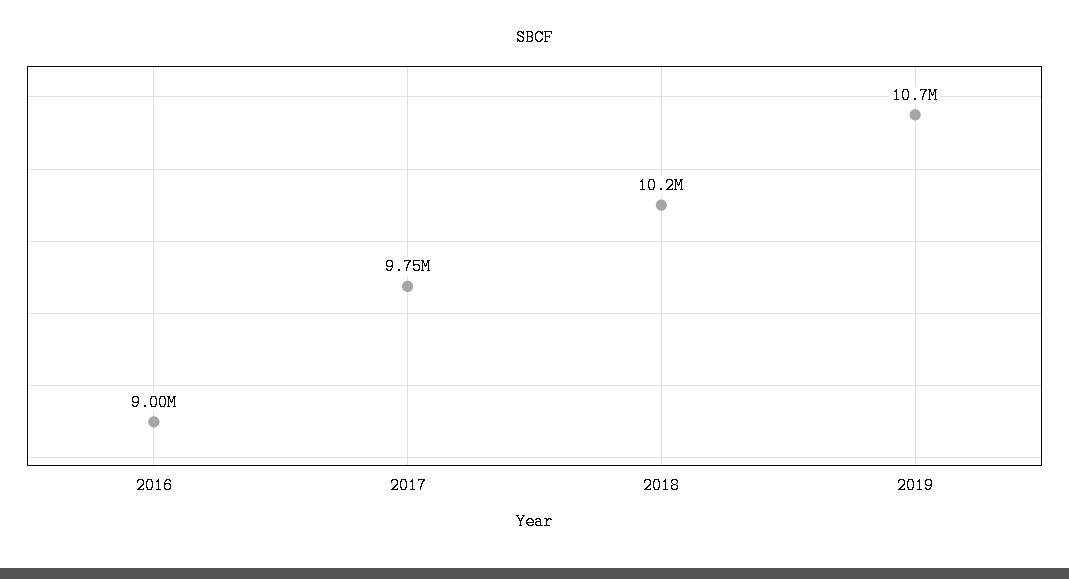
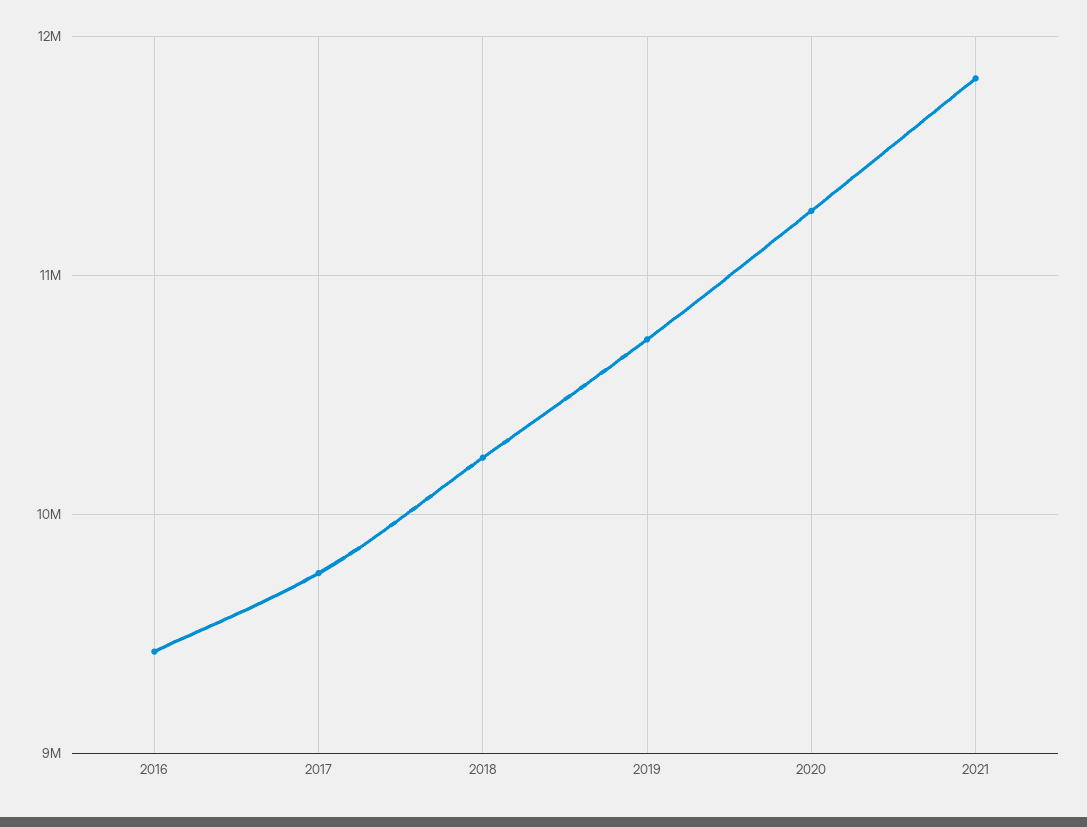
2016: 9000000 -> 9400000
2020: none -> 11300000
2021: none -> 11800000

